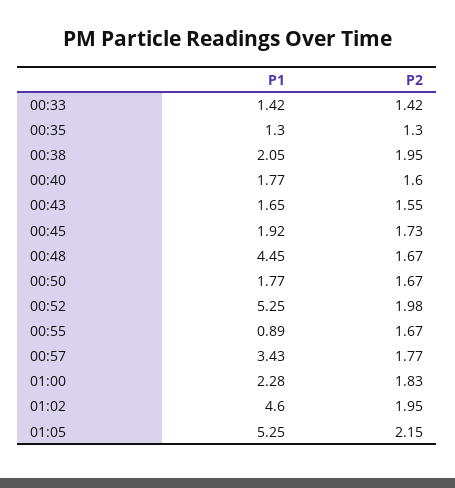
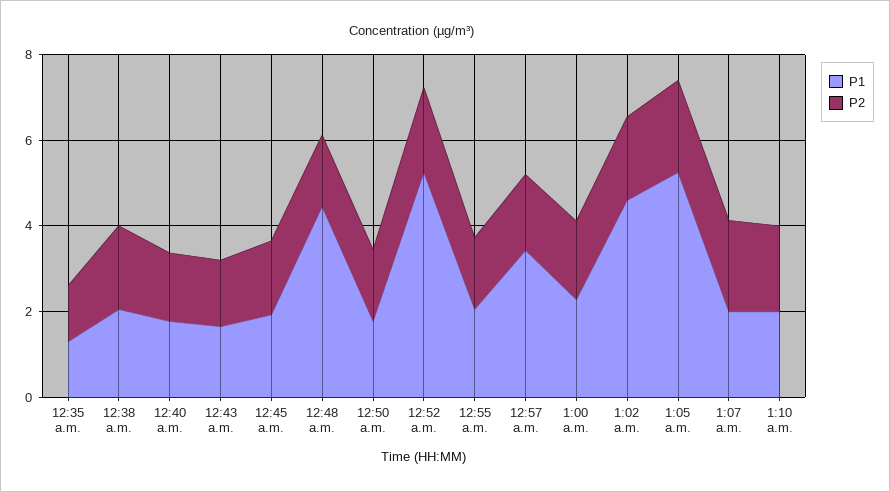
P1, 00:33: 1.42 -> none
P2, 00:33: 1.42 -> none
P1, 00:55: 0.89 -> 2
P1, 1:07 a.m.: none -> 2
P2, 1:07 a.m.: none -> 2
P1, 1:10 a.m.: none -> 2
P2, 1:10 a.m.: none -> 2

